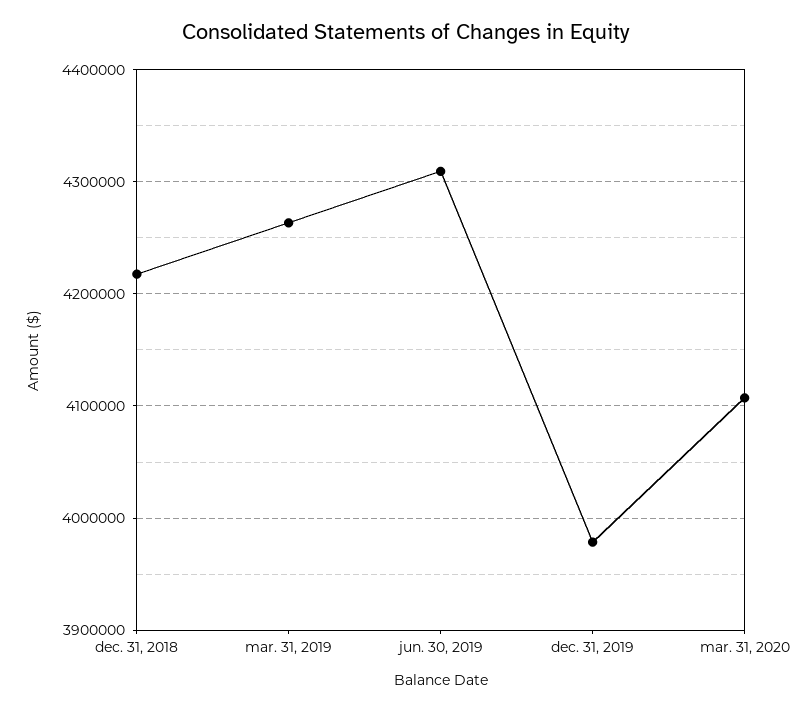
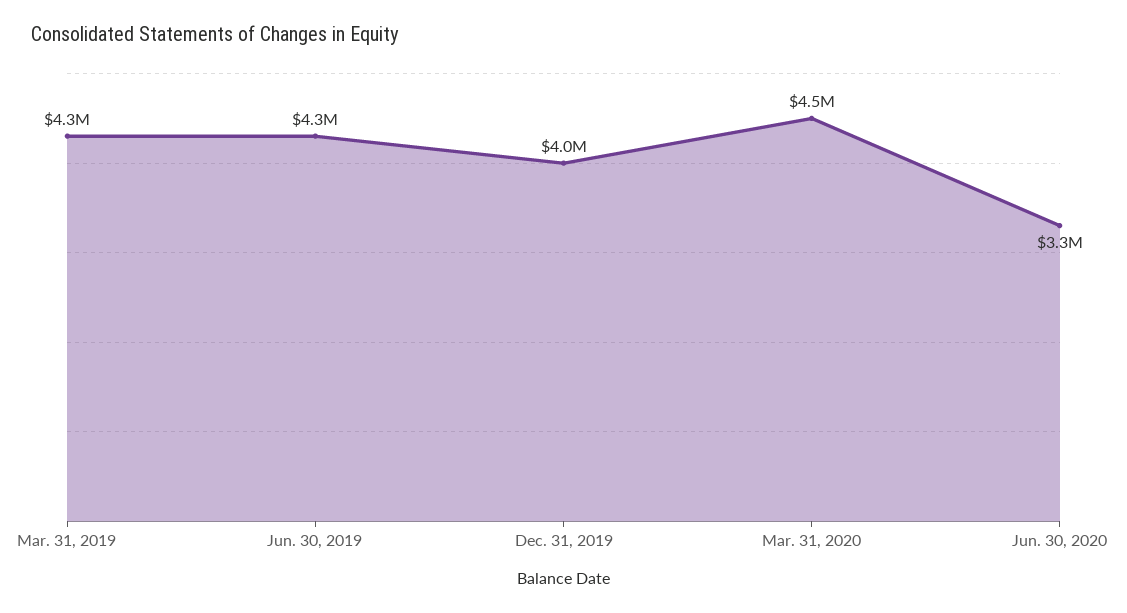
dec. 31, 2018: 4220000 -> none
mar. 31, 2020: 4110000 -> 4500000
Jun. 30, 2020: none -> 3300000

